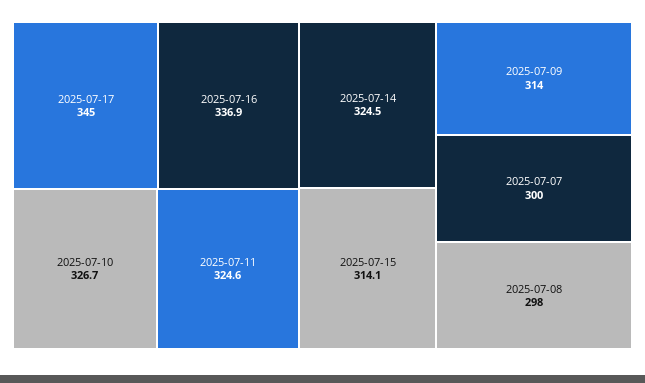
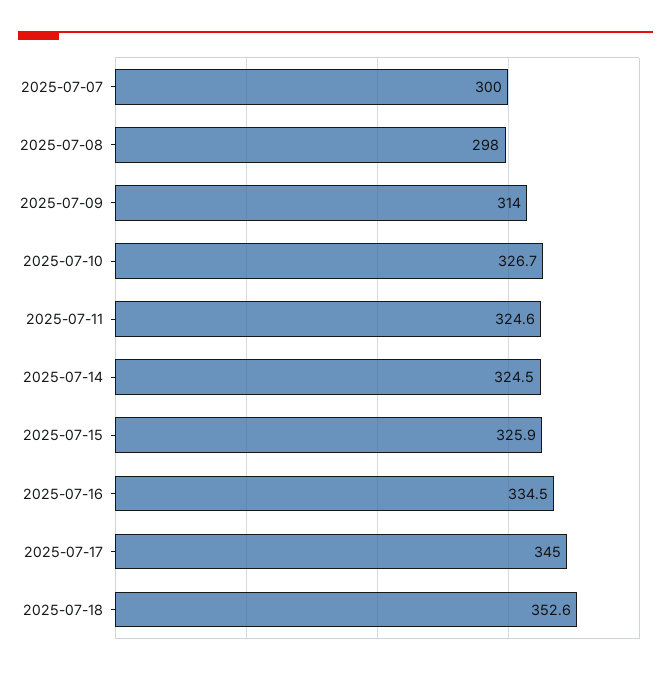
2025-07-16: 336.9 -> 334.5
2025-07-15: 314.1 -> 325.9
2025-07-18: none -> 352.6

